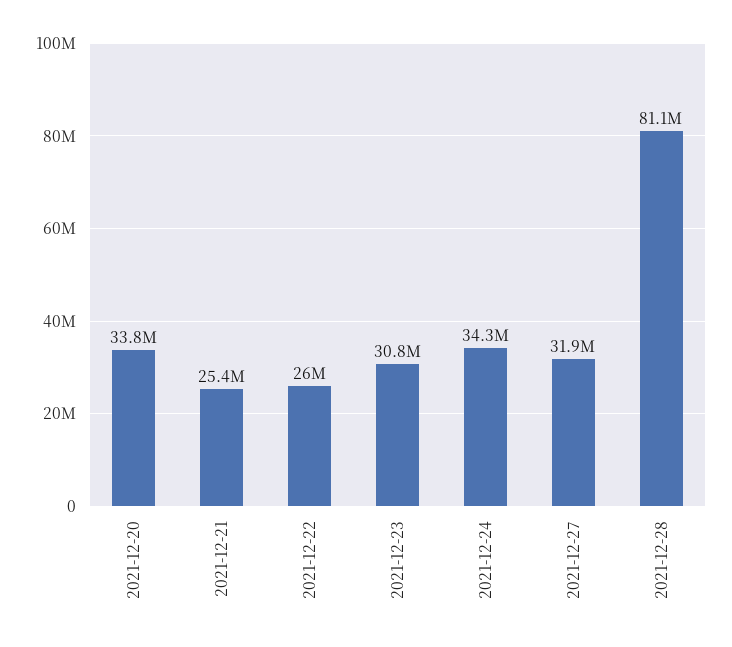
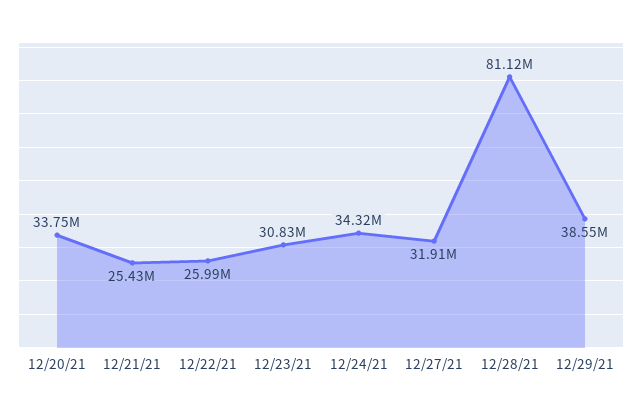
12/29/21: none -> 38550000

